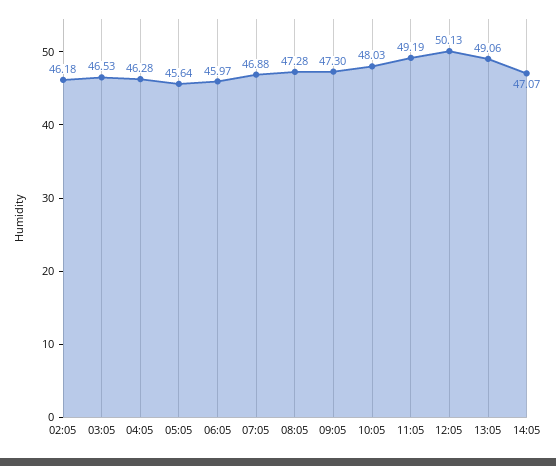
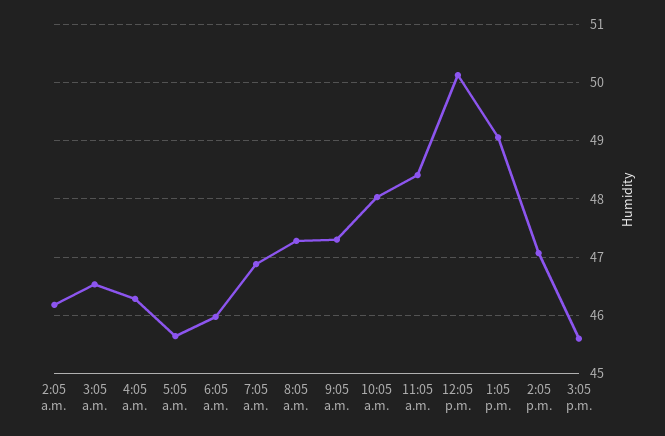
11:05: 49.19 -> 48.4
3:05 p.m.: none -> 45.6

